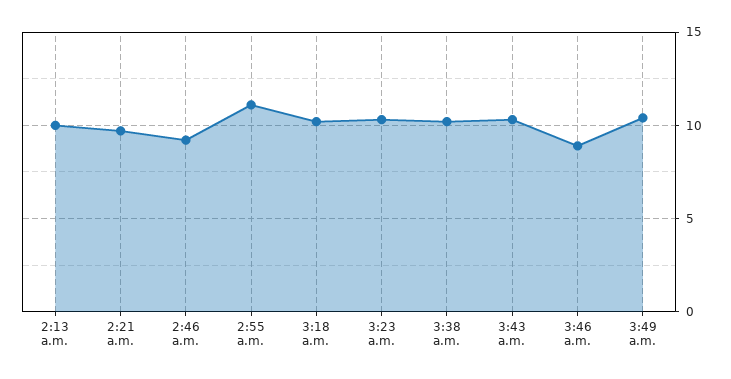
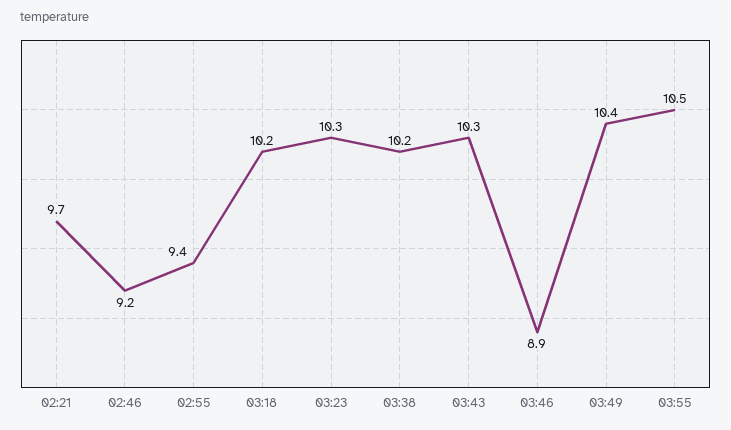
2:13 a.m.: 10 -> none
2:55 a.m.: 11 -> 9.4
03:55: none -> 10.5

